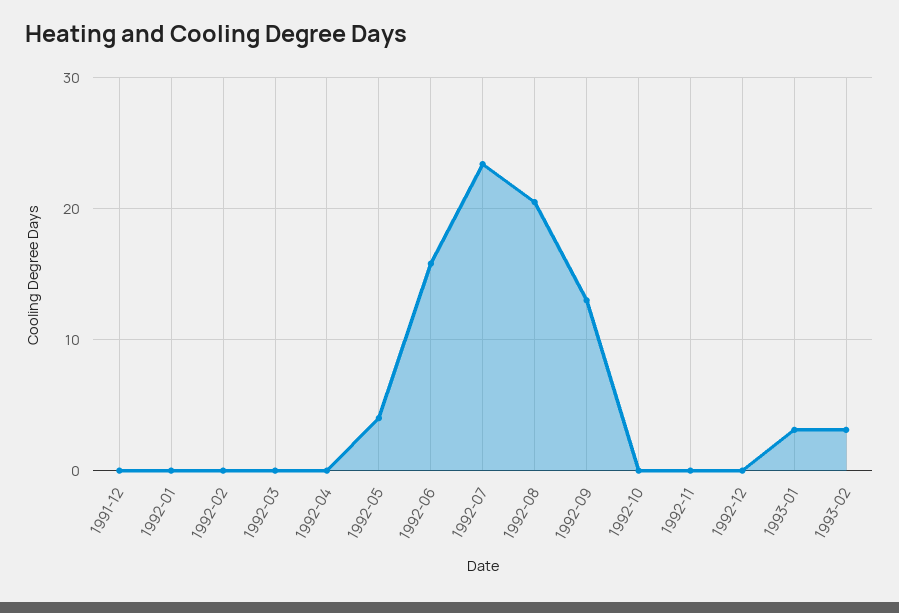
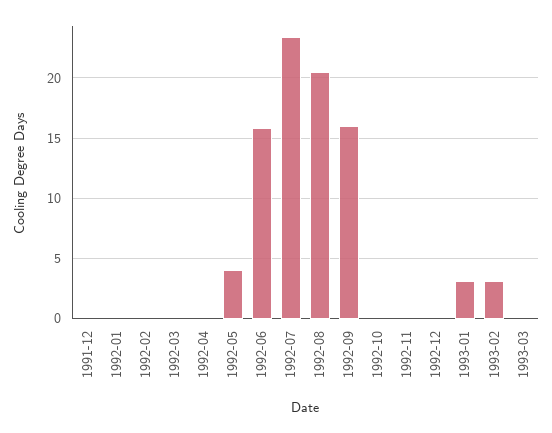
1992-09: 13 -> 16
1993-03: none -> 0

